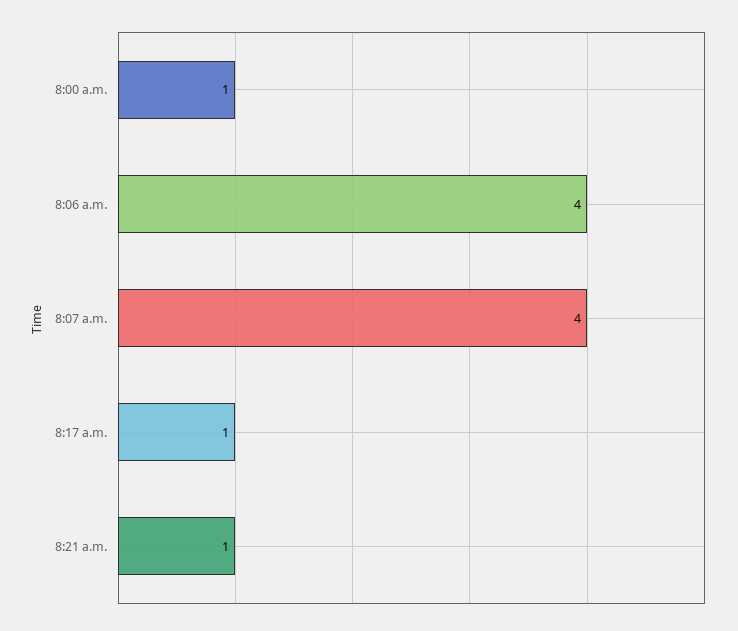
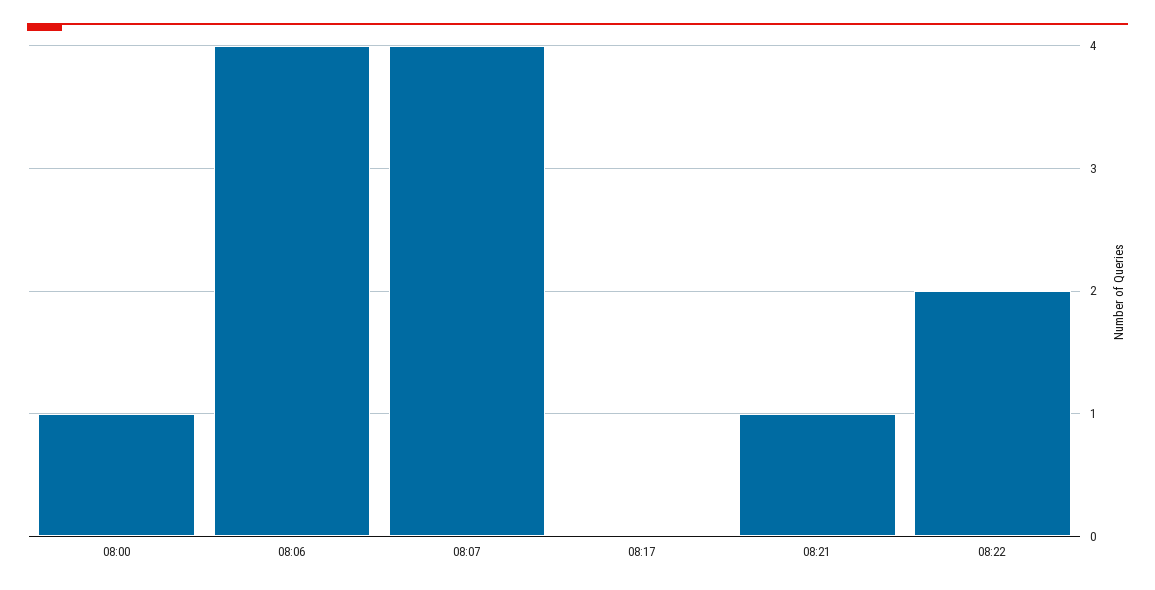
8:17 a.m.: 1 -> 0
08:22: none -> 2

